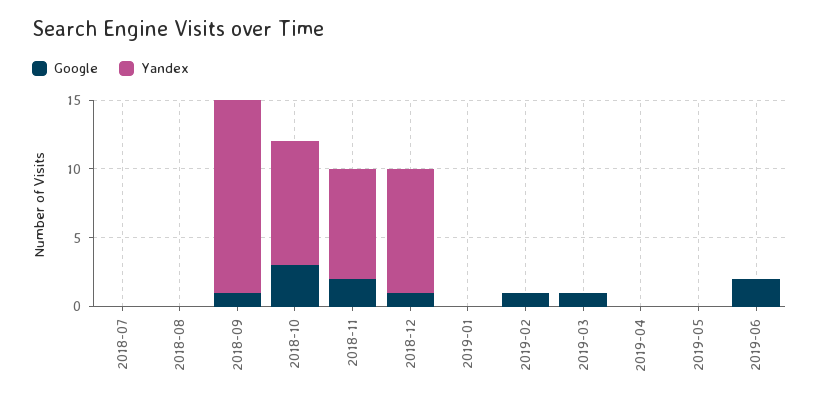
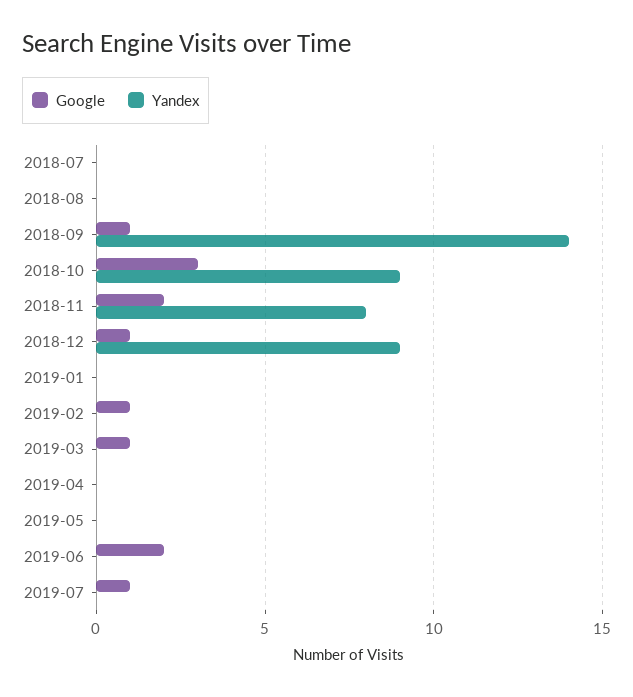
Google, 2019-07: none -> 1
Yandex, 2019-07: none -> 0

